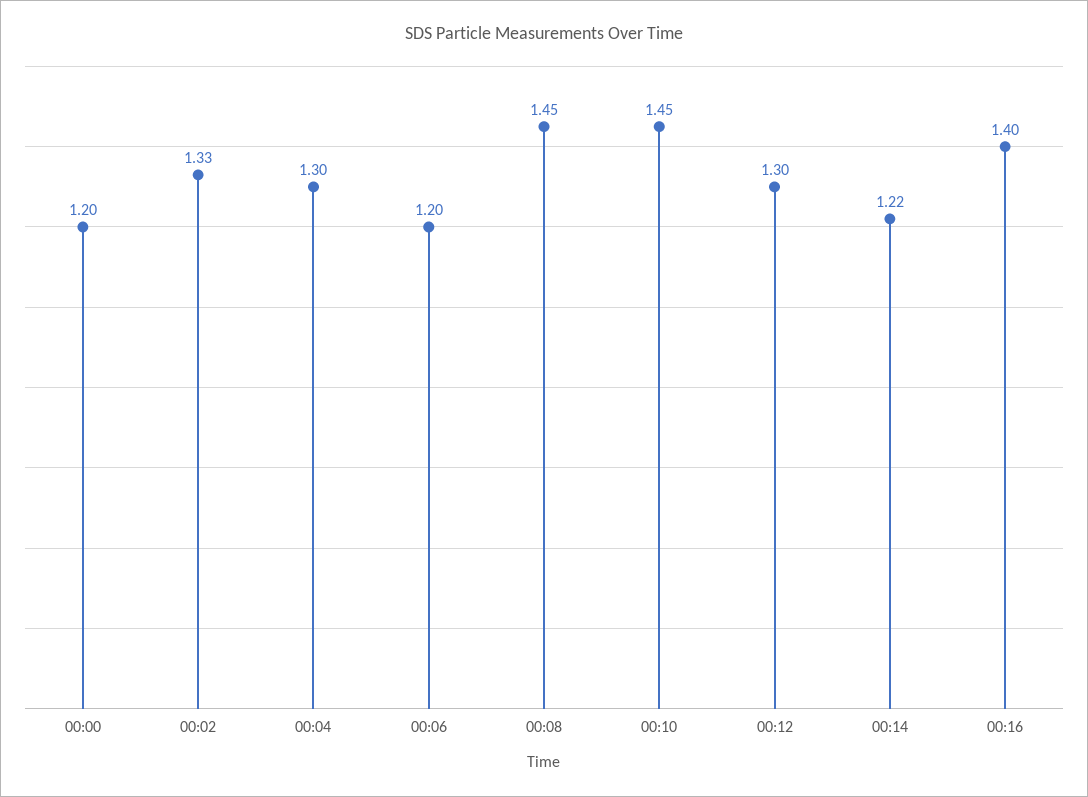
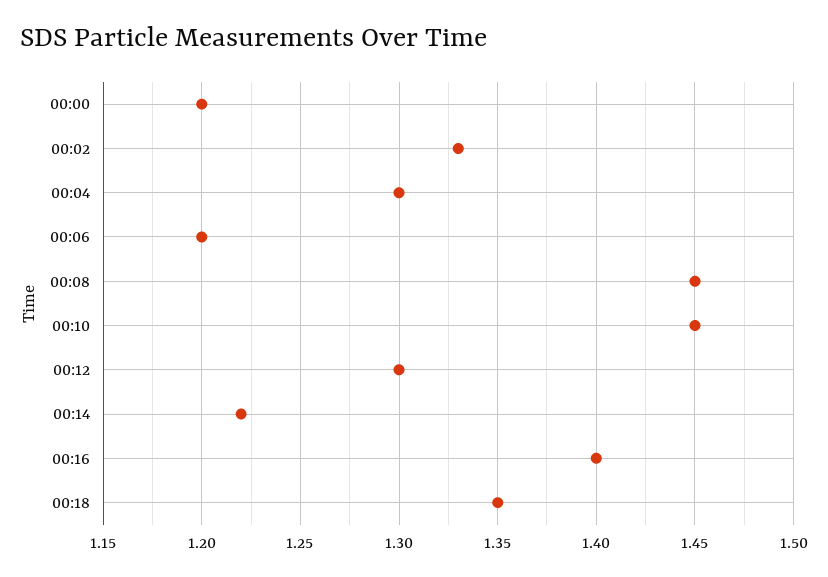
00:18: none -> 1.35

